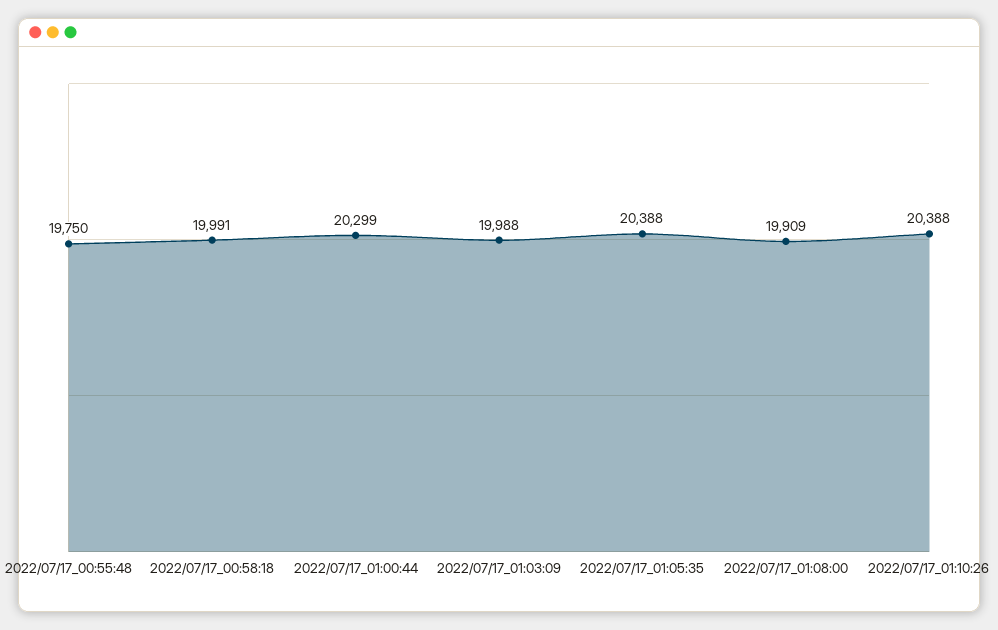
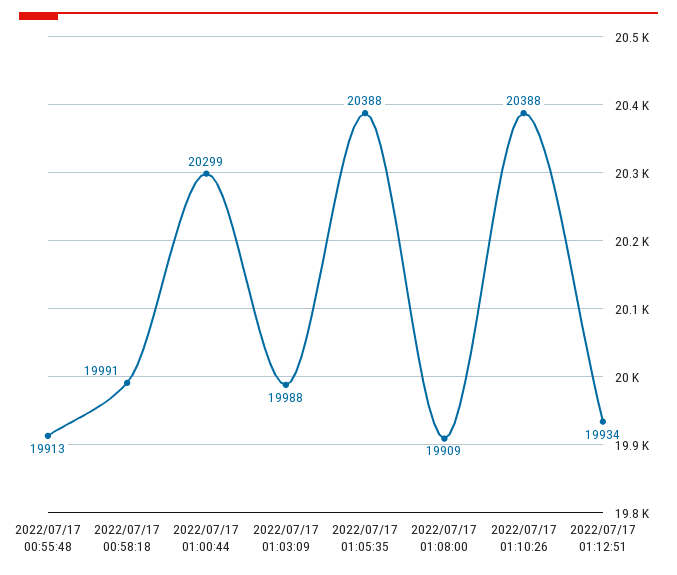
2022/07/17_00:55:48: 19750 -> 19913
2022/07/17 01:12:51: none -> 19934

